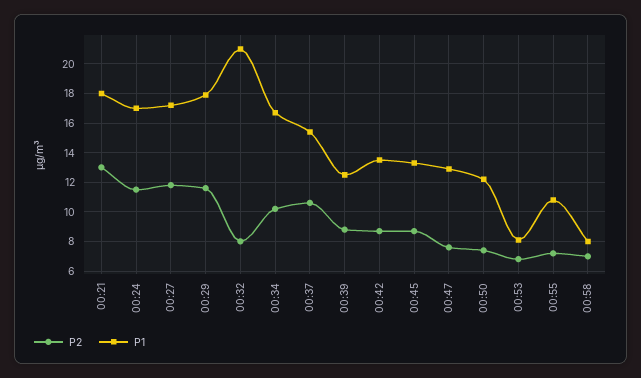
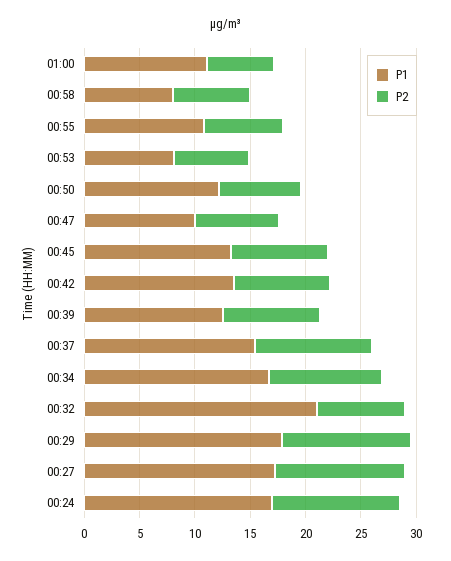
P2, 00:21: 13 -> none
P1, 00:21: 18 -> none
P1, 00:47: 13 -> 10
P1, 01:00: none -> 11
P2, 01:00: none -> 6

